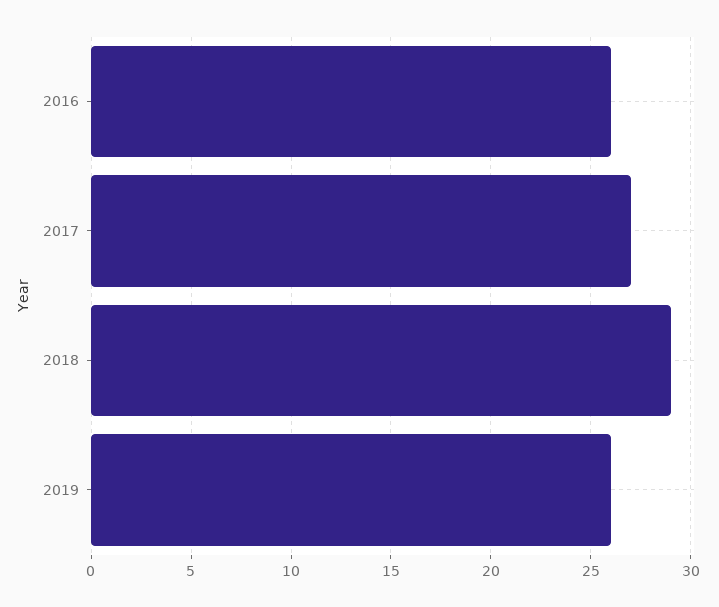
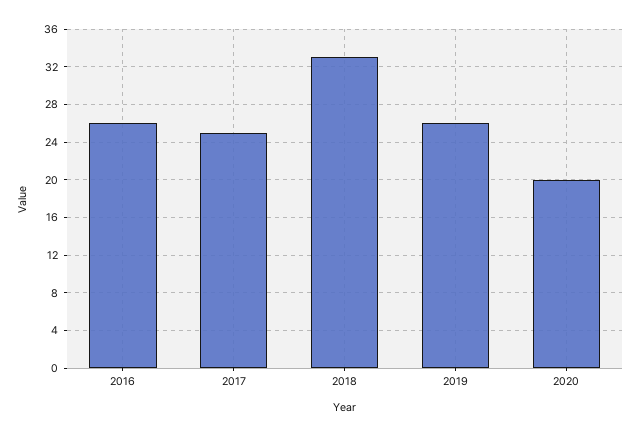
2017: 27 -> 25
2018: 29 -> 33
2020: none -> 20

